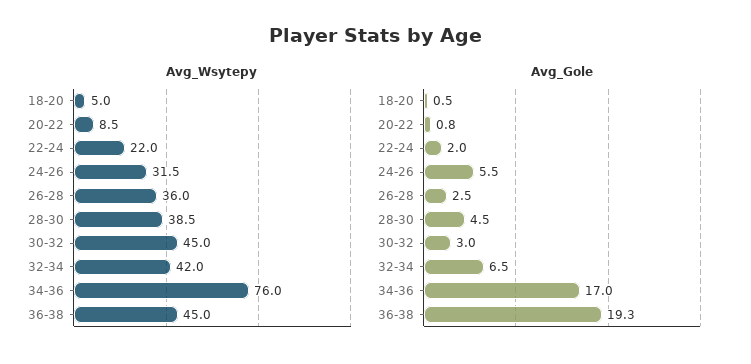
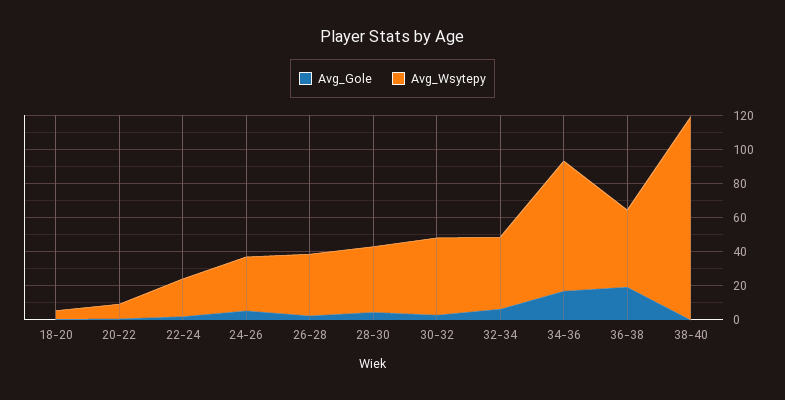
Avg_Gole, 38-40: none -> 0
Avg_Wsytepy, 38-40: none -> 120

